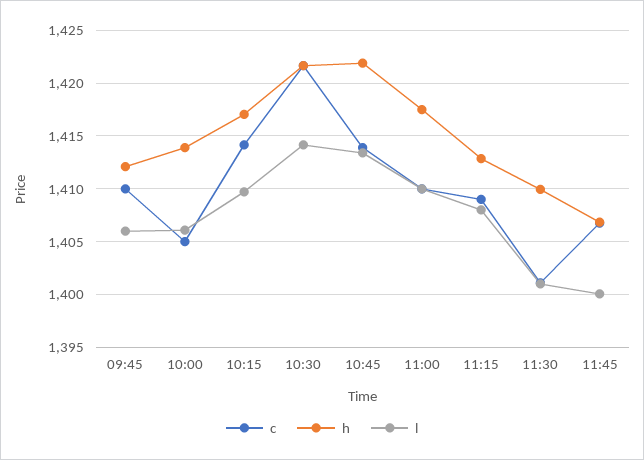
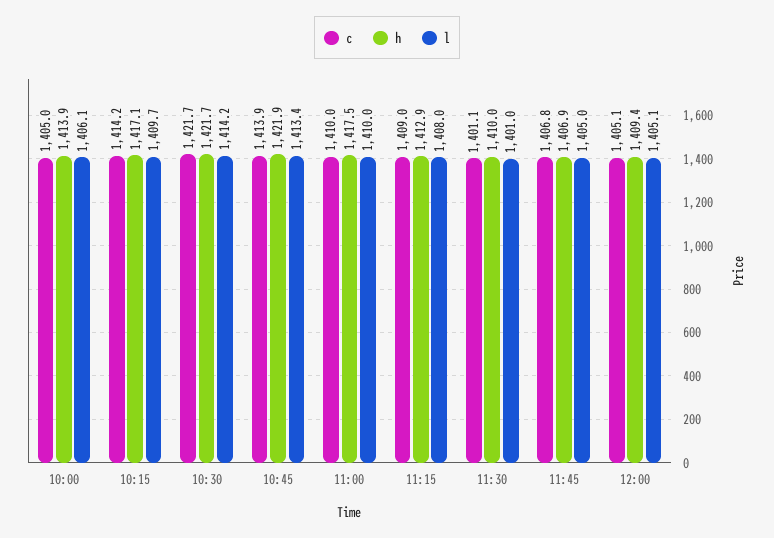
c, 09:45: 1410 -> none
h, 09:45: 1412 -> none
l, 09:45: 1406 -> none
l, 11:45: 1400 -> 1405
c, 12:00: none -> 1405.1
h, 12:00: none -> 1409.4
l, 12:00: none -> 1405.1

